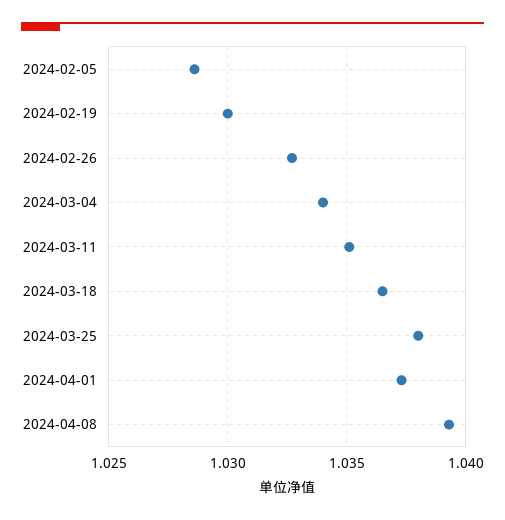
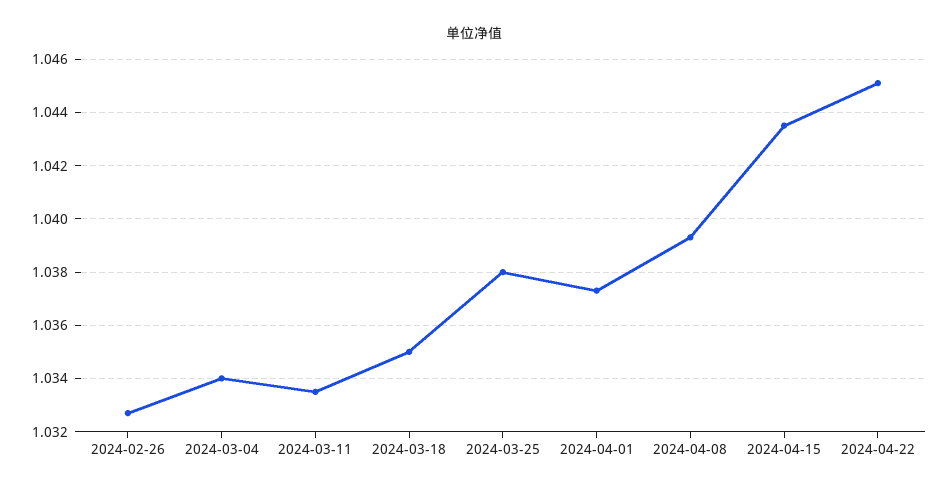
2024-02-05: 1.0285 -> none
2024-02-19: 1.03 -> none
2024-03-11: 1.035 -> 1.0335
2024-03-18: 1.0365 -> 1.035
2024-04-15: none -> 1.0435
2024-04-22: none -> 1.045

